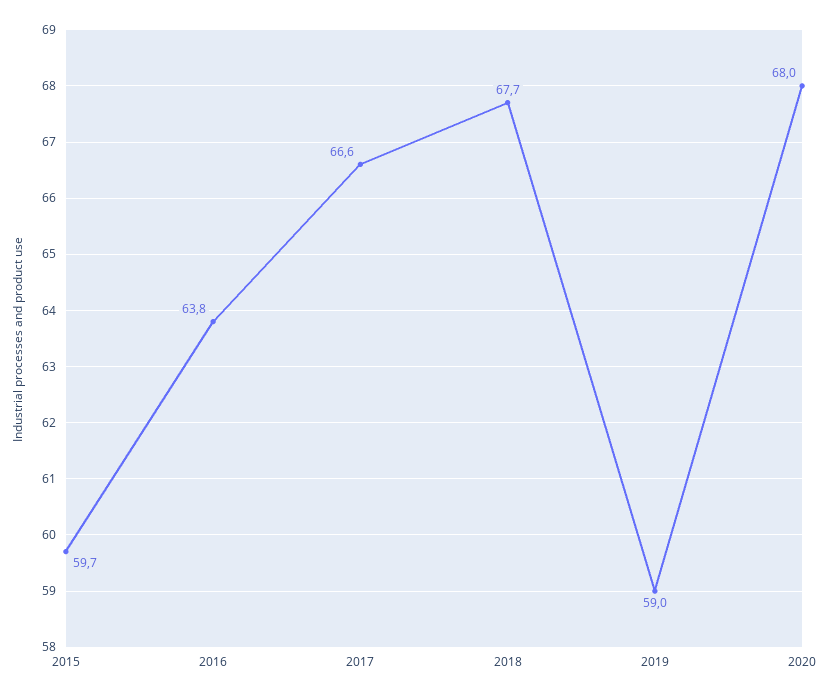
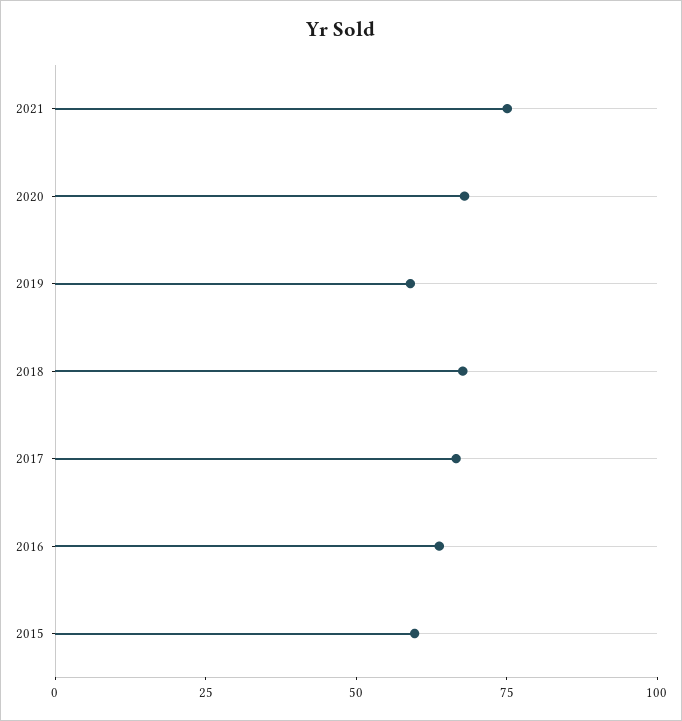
2021: none -> 75

